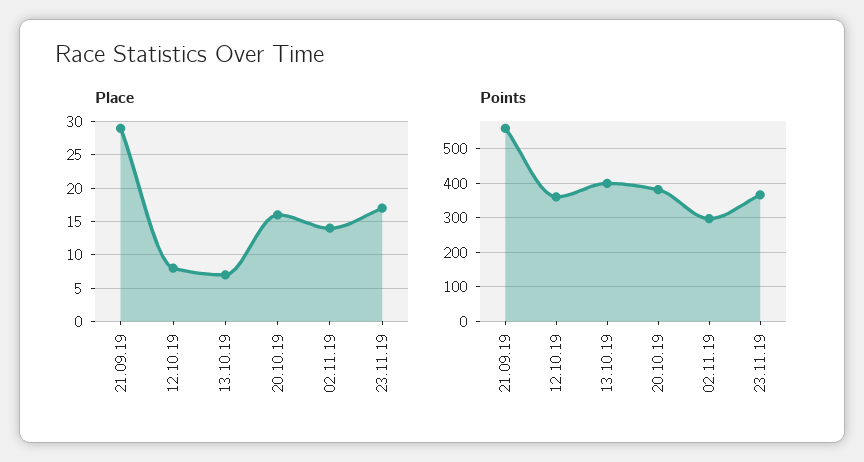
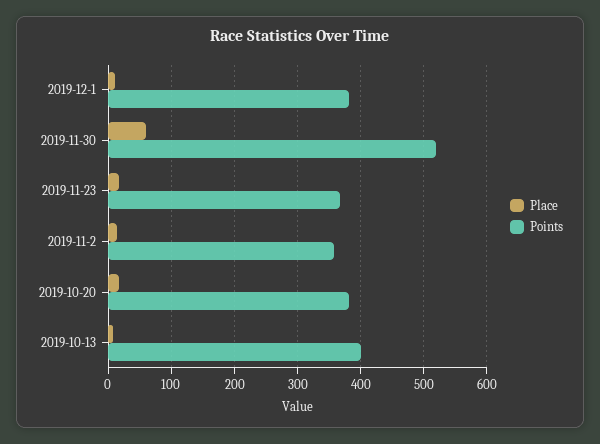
Place, 21.09.19: 29 -> none
Place, 12.10.19: 8 -> none
Points, 21.09.19: 560 -> none
Points, 12.10.19: 360 -> none
Points, 02.11.19: 300 -> 360
Place, 2019-12-1: none -> 10
Points, 2019-12-1: none -> 380
Place, 2019-11-30: none -> 60
Points, 2019-11-30: none -> 520

